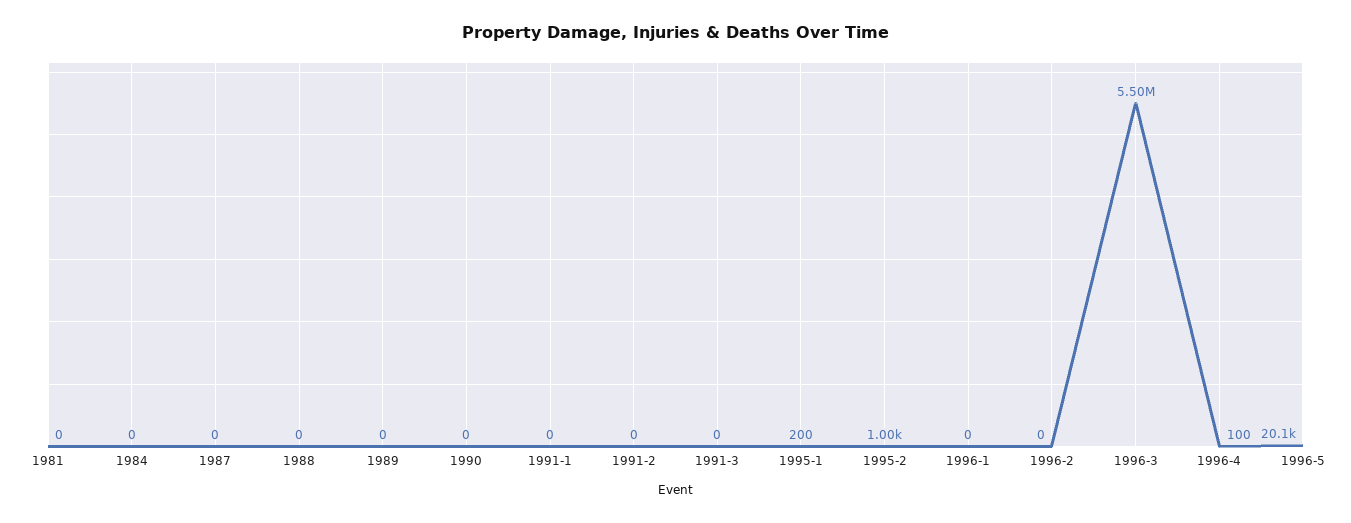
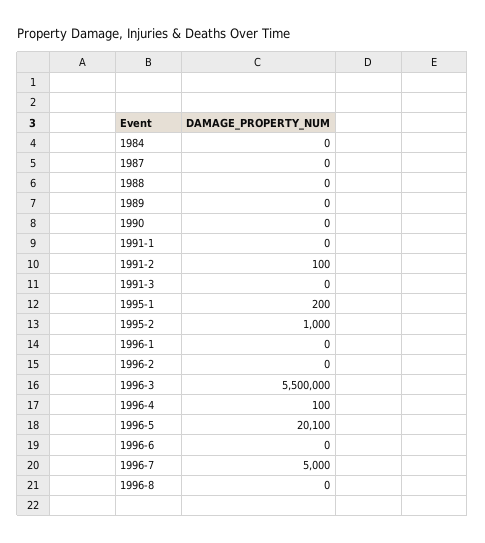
1981: 0 -> none
1991-2: 0 -> 100
1996-6: none -> 0
1996-7: none -> 5000
1996-8: none -> 0

